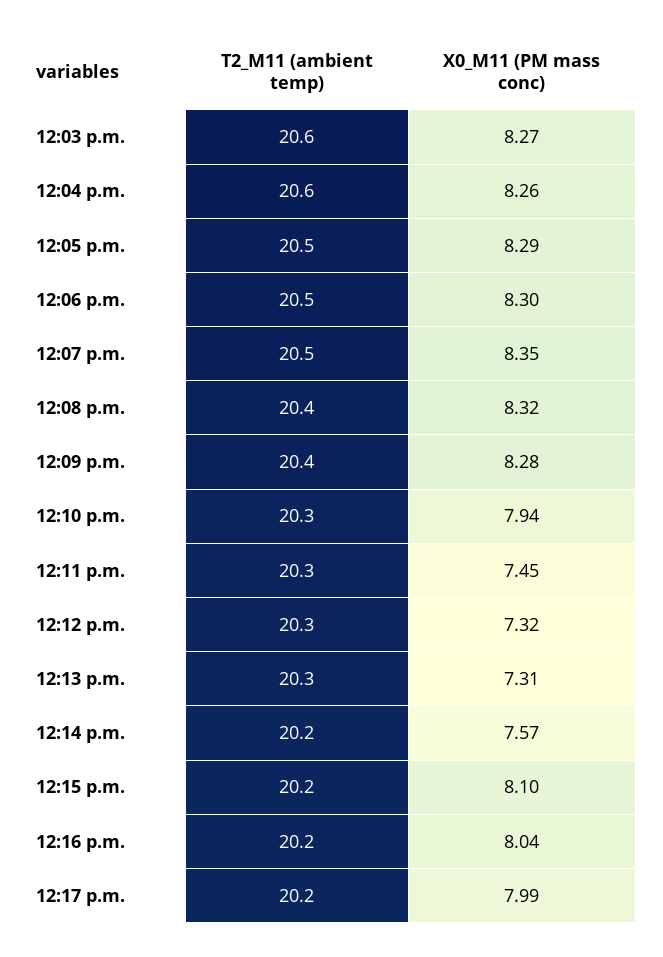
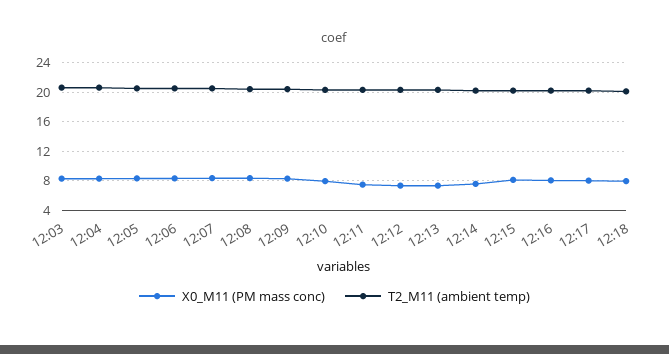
X0_M11 (PM mass conc), 12:18: none -> 8
T2_M11 (ambient temp), 12:18: none -> 20

